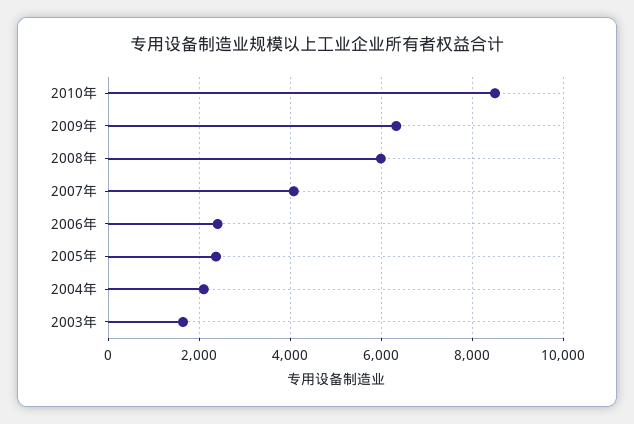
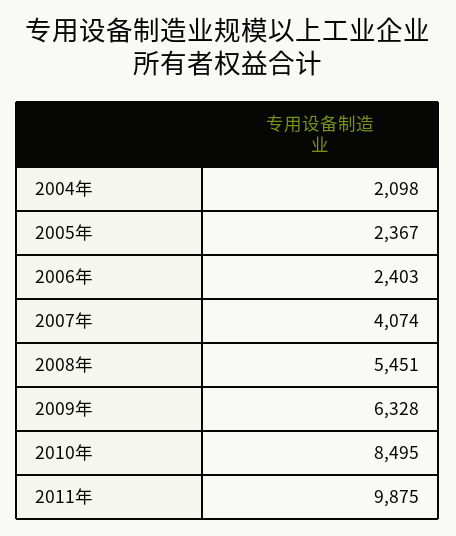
2008年: 6000 -> 5451
2003年: 1600 -> none
2011年: none -> 9875

